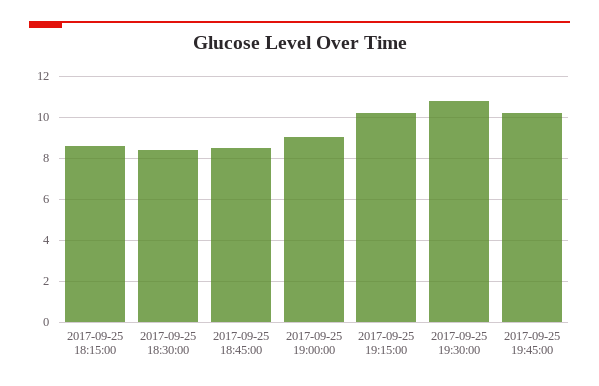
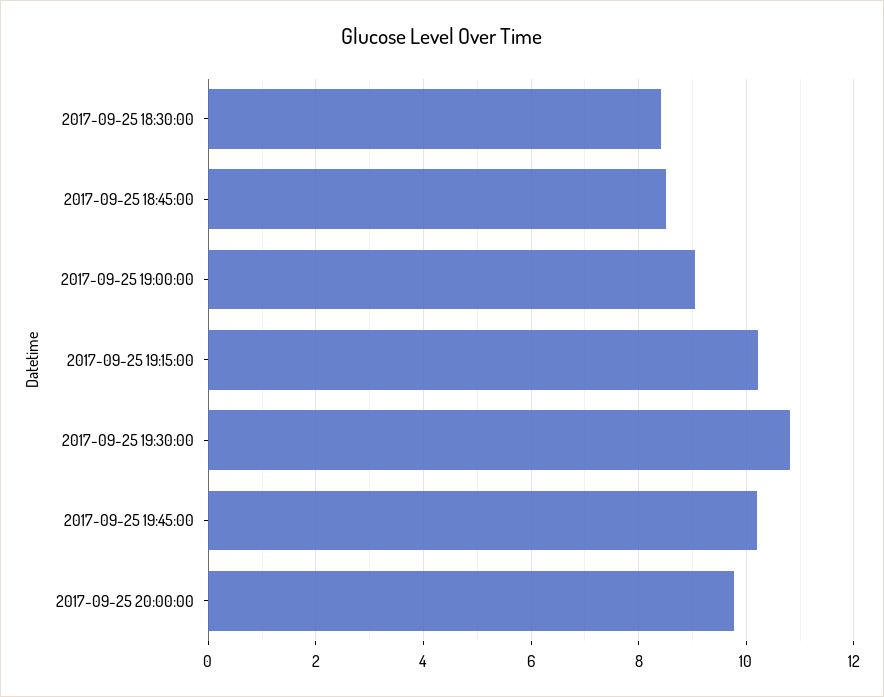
2017-09-25 18:15:00: 8.5 -> none
2017-09-25 20:00:00: none -> 9.8

